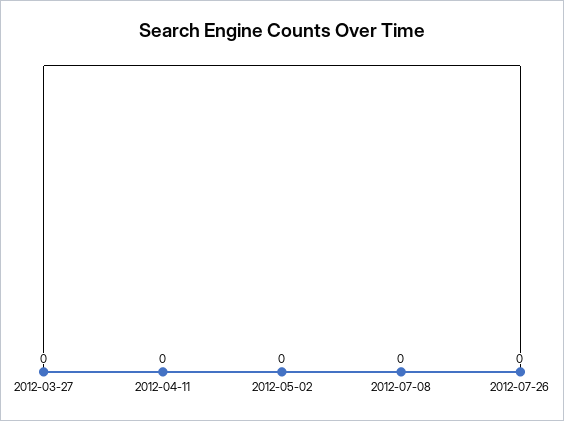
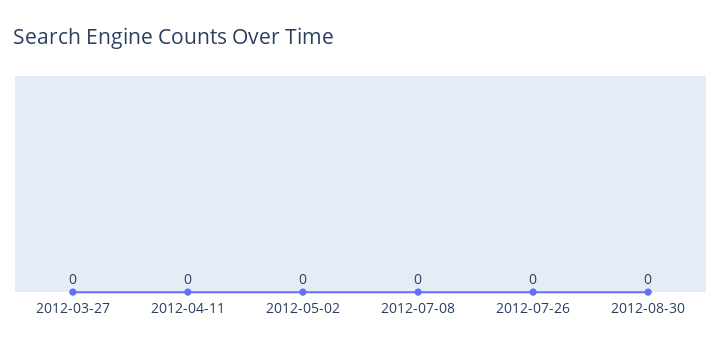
2012-08-30: none -> 0

